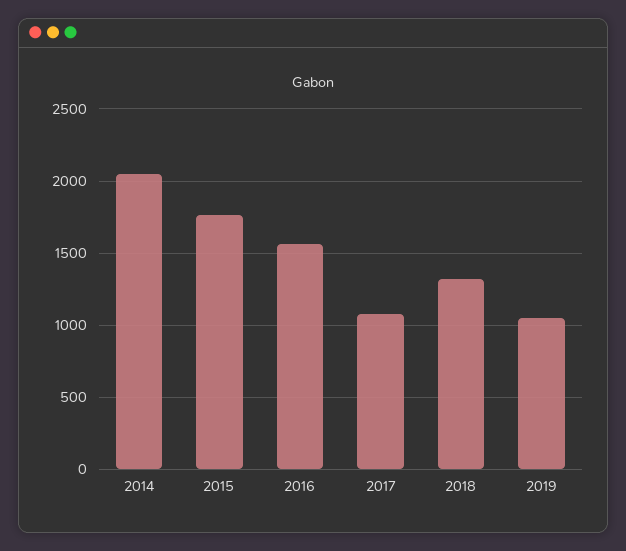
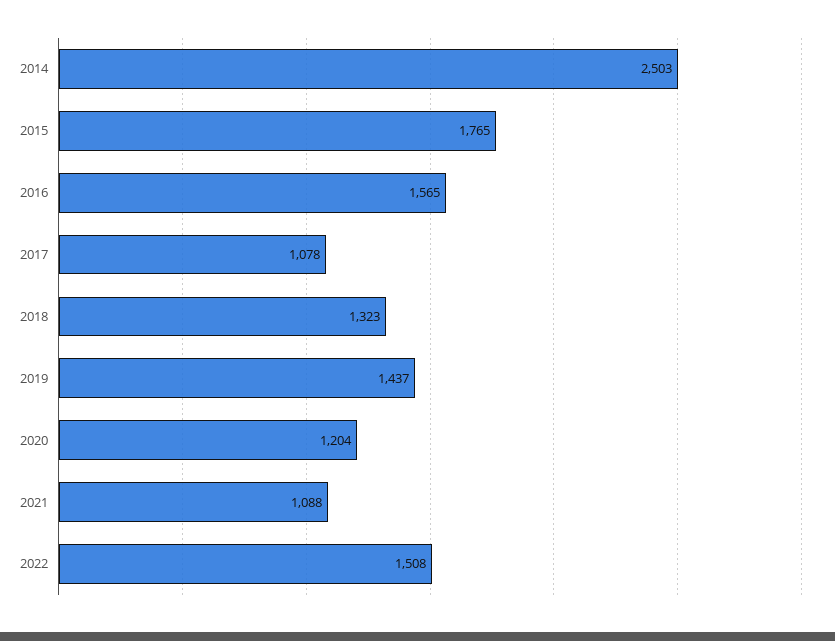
2014: 2050 -> 2503
2019: 1050 -> 1437
2020: none -> 1204
2021: none -> 1088
2022: none -> 1508

